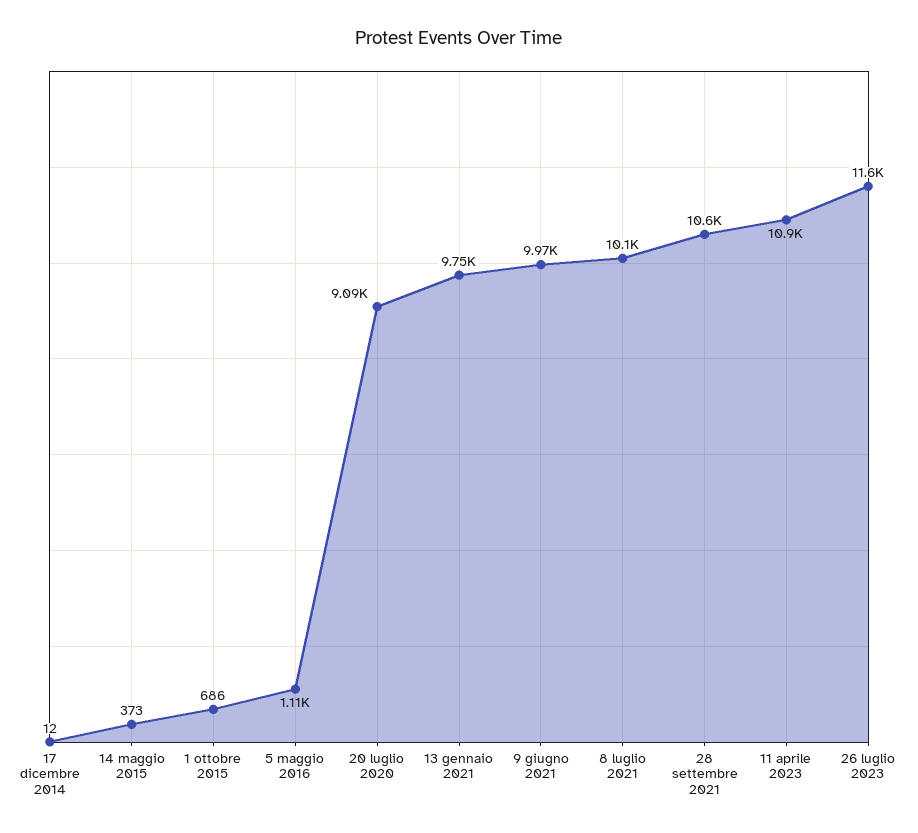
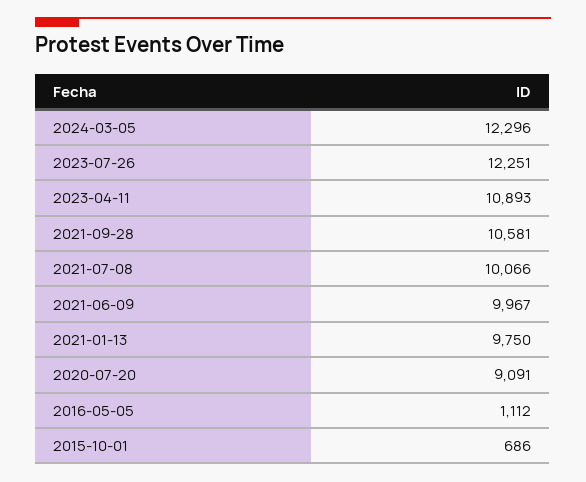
17 dicembre 2014: 12 -> none
14 maggio 2015: 373 -> none
26 luglio 2023: 11600 -> 12251
2024-03-05: none -> 12296

